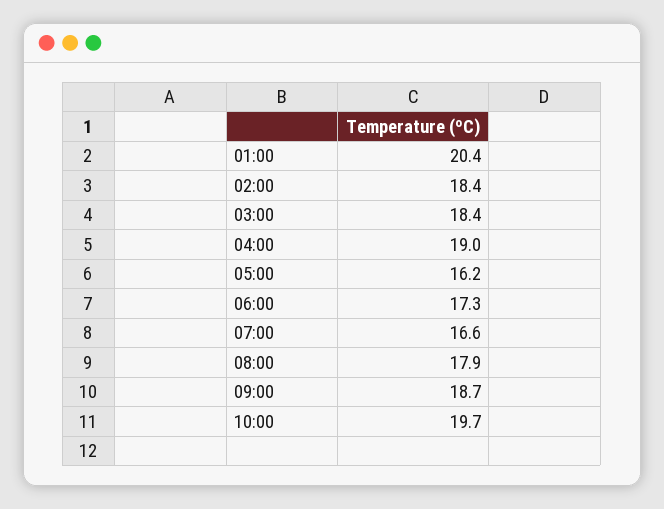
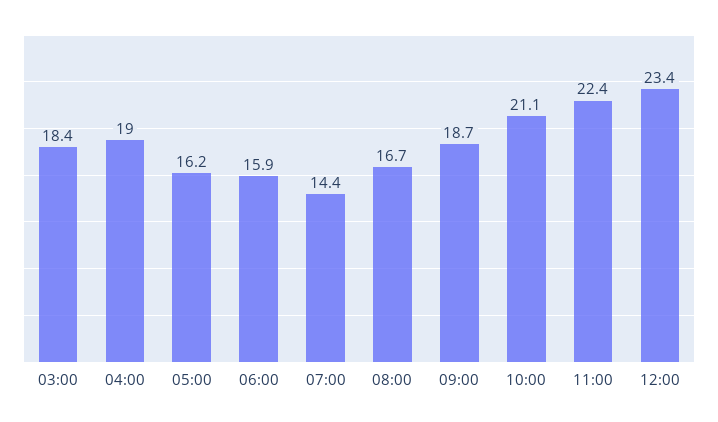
01:00: 20.4 -> none
02:00: 18.4 -> none
06:00: 17.3 -> 15.9
07:00: 16.6 -> 14.4
08:00: 17.9 -> 16.7
10:00: 19.7 -> 21.1
11:00: none -> 22.4
12:00: none -> 23.4

